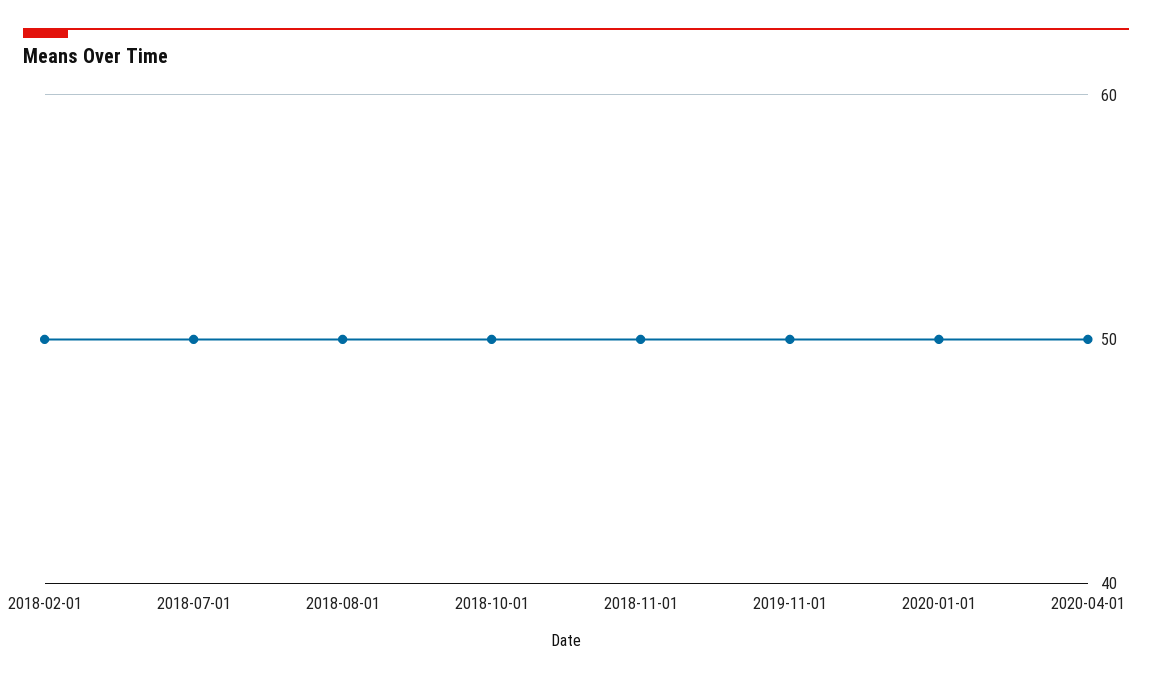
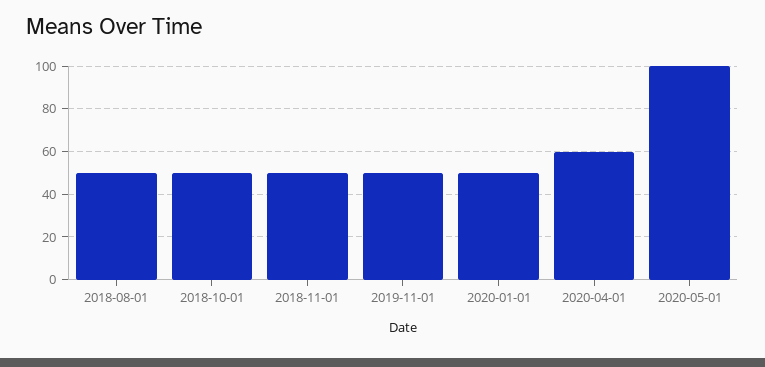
2018-02-01: 50 -> none
2018-07-01: 50 -> none
2020-04-01: 50 -> 60
2020-05-01: none -> 100

